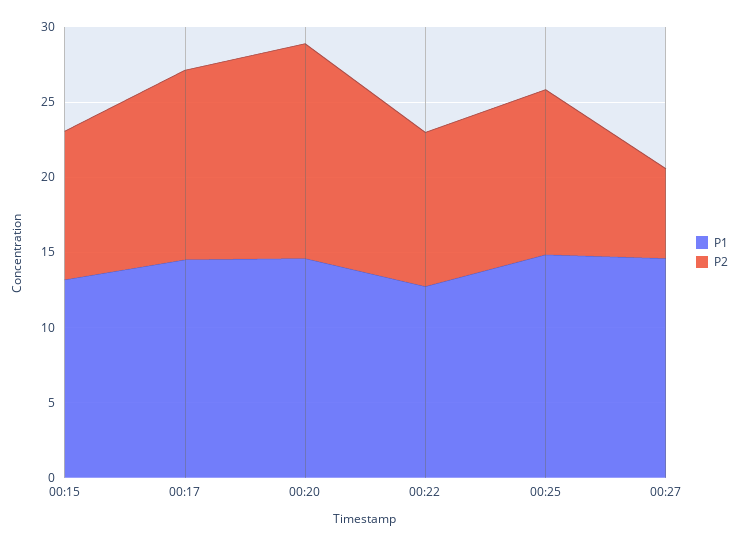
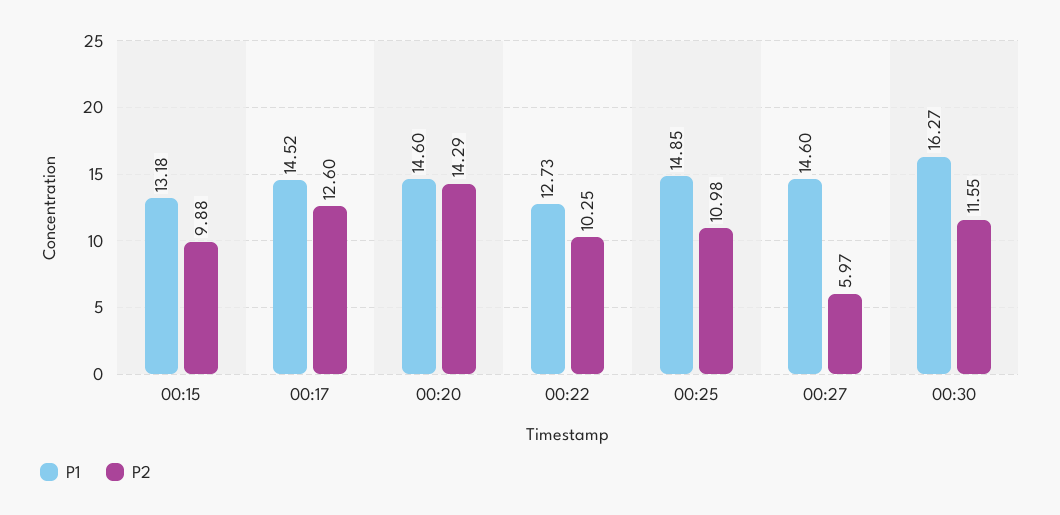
P1, 00:30: none -> 16.27
P2, 00:30: none -> 11.55

